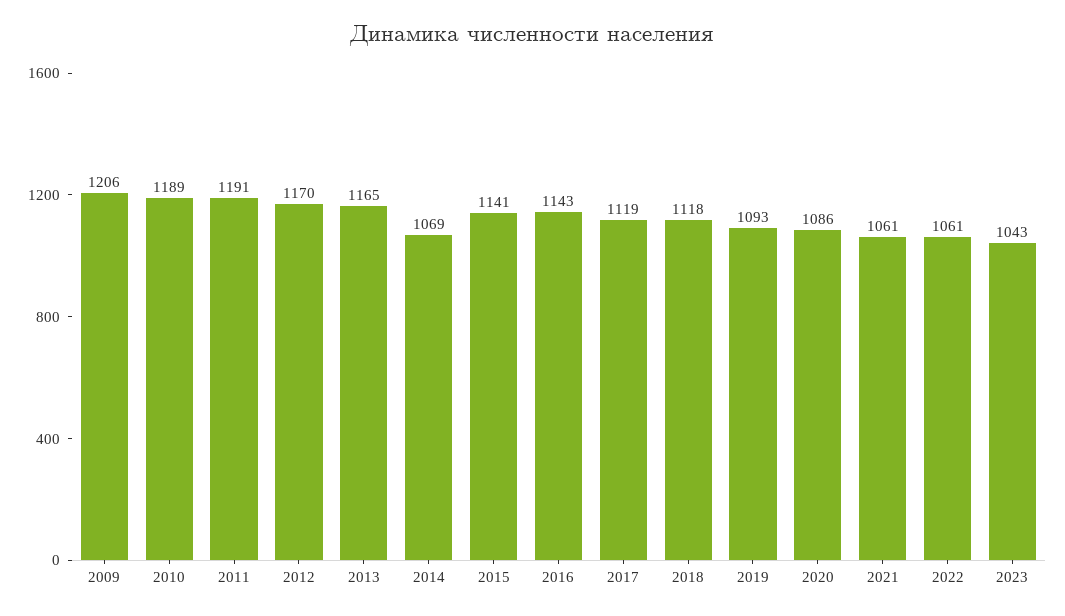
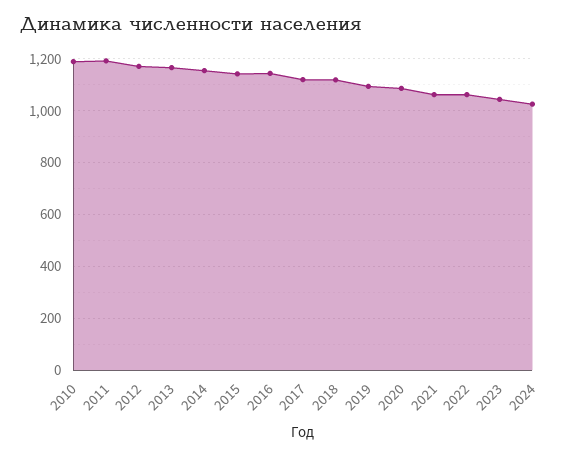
2009: 1206 -> none
2014: 1069 -> 1150
2024: none -> 1025

